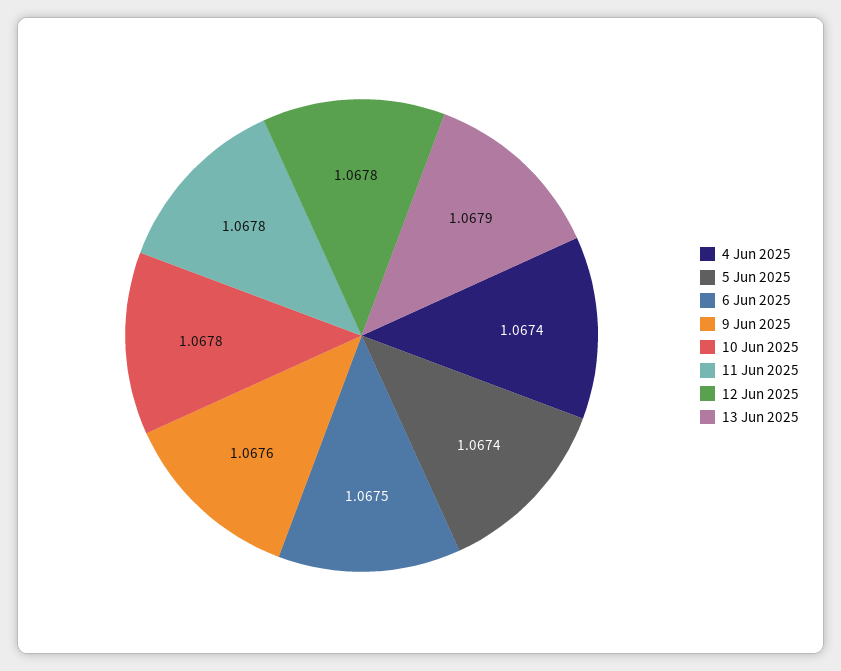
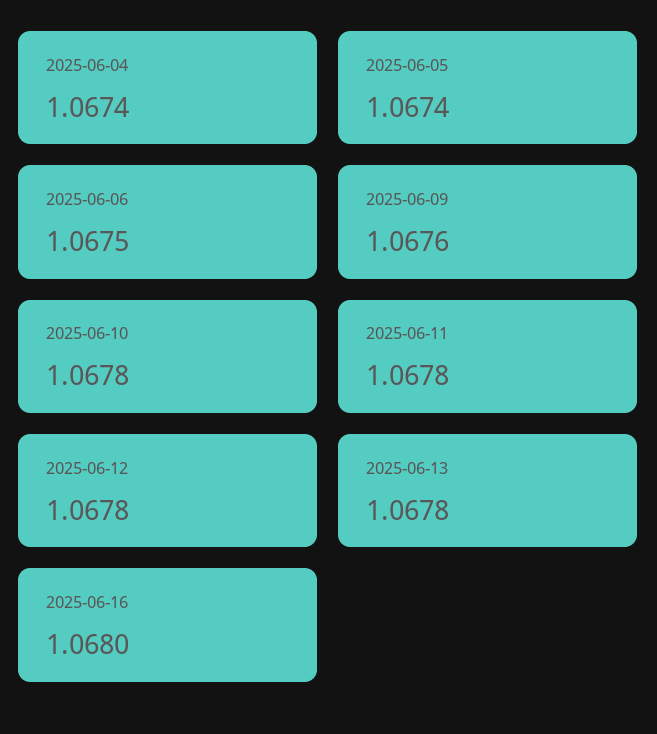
13 Jun 2025: 1.0679 -> 1.0678
2025-06-16: none -> 1.068

